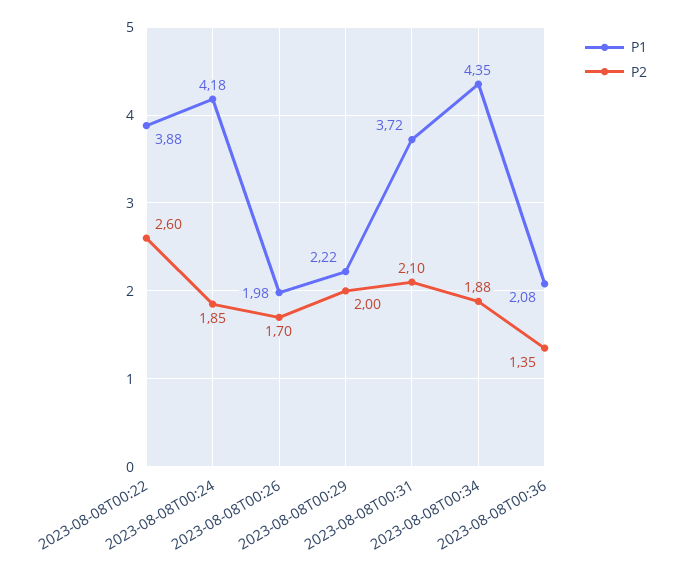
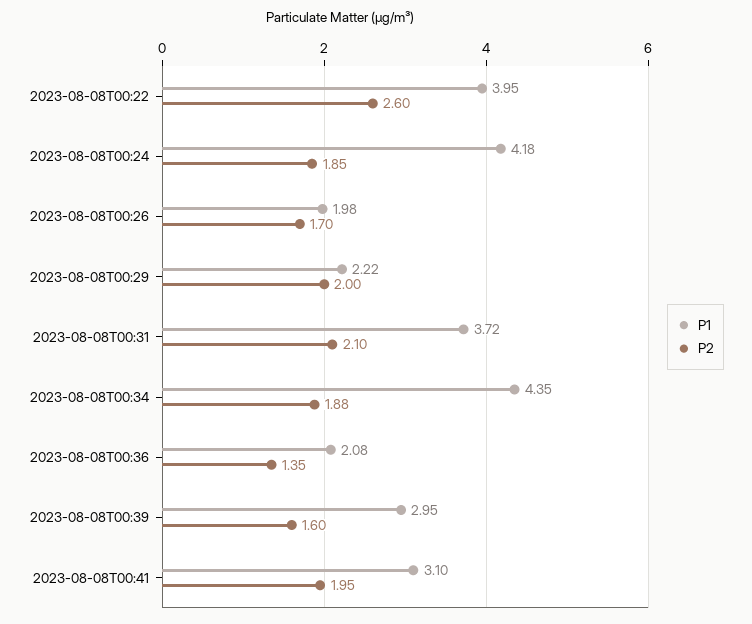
P1, 2023-08-08T00:22: 3.88 -> 3.95
P1, 2023-08-08T00:39: none -> 2.95
P2, 2023-08-08T00:39: none -> 1.6
P1, 2023-08-08T00:41: none -> 3.1
P2, 2023-08-08T00:41: none -> 1.95

